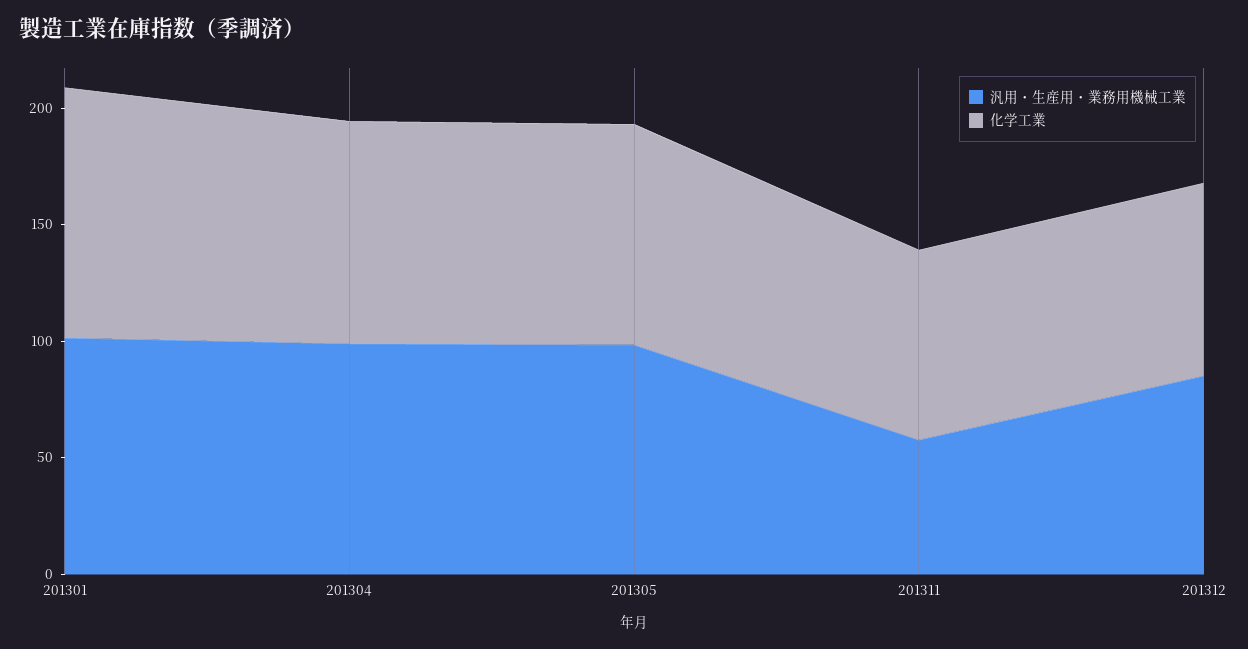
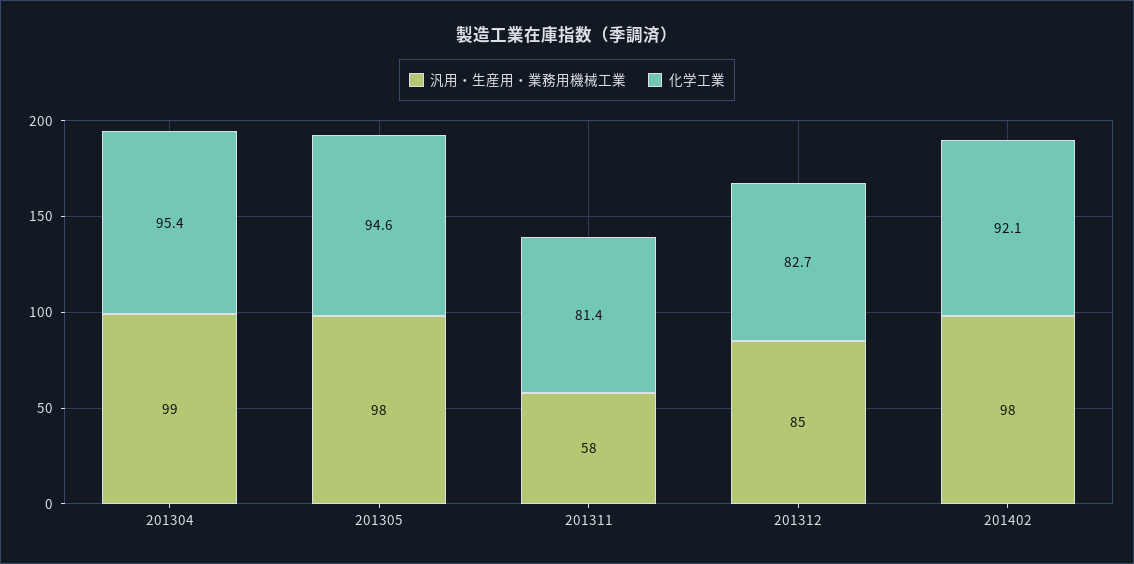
汎用・生産用・業務用機械工業, 201301: 100 -> none
化学工業, 201301: 110 -> none
汎用・生産用・業務用機械工業, 201402: none -> 98
化学工業, 201402: none -> 92.1

